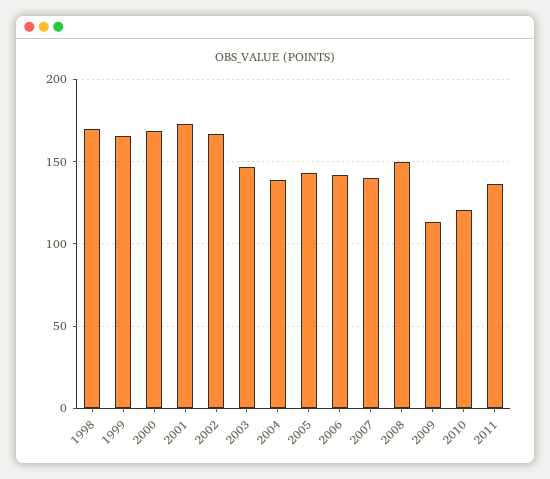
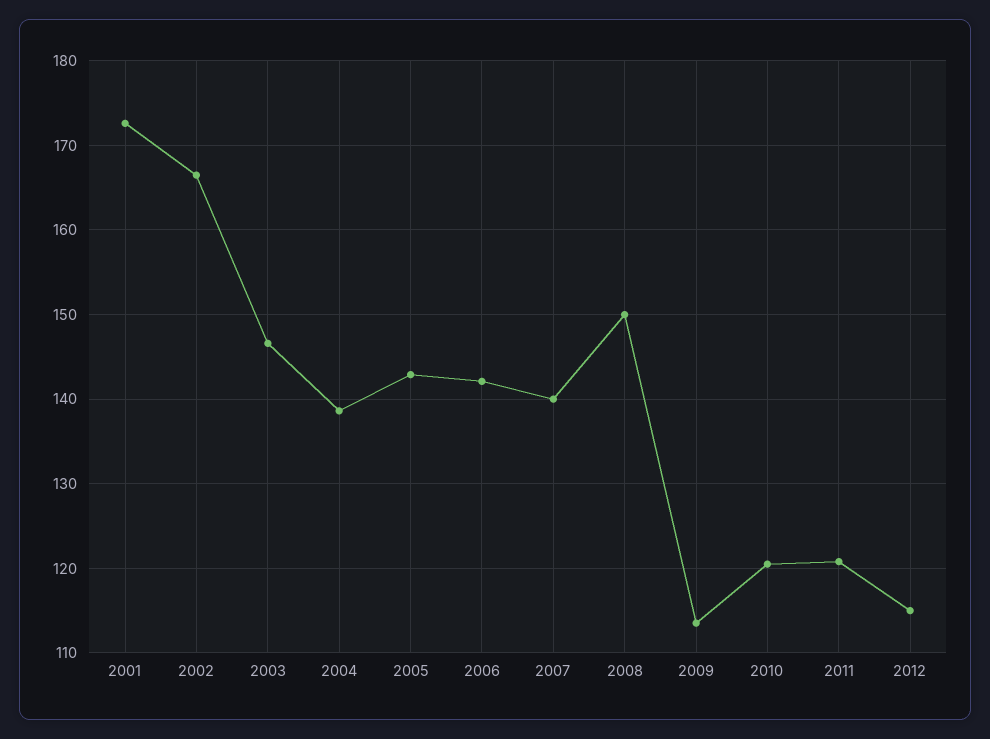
1998: 170 -> none
1999: 165 -> none
2000: 170 -> none
2011: 135 -> 121
2012: none -> 115

